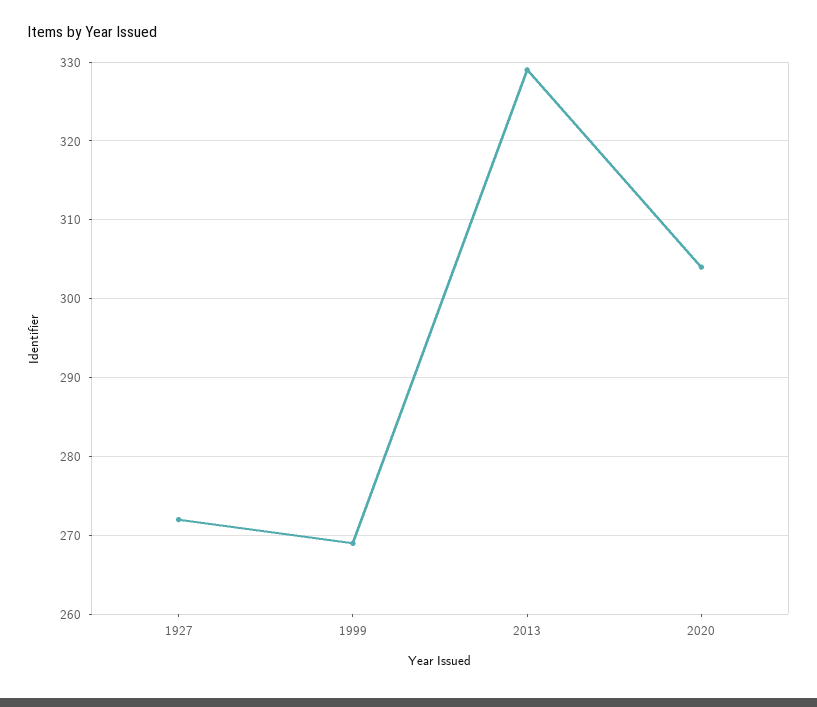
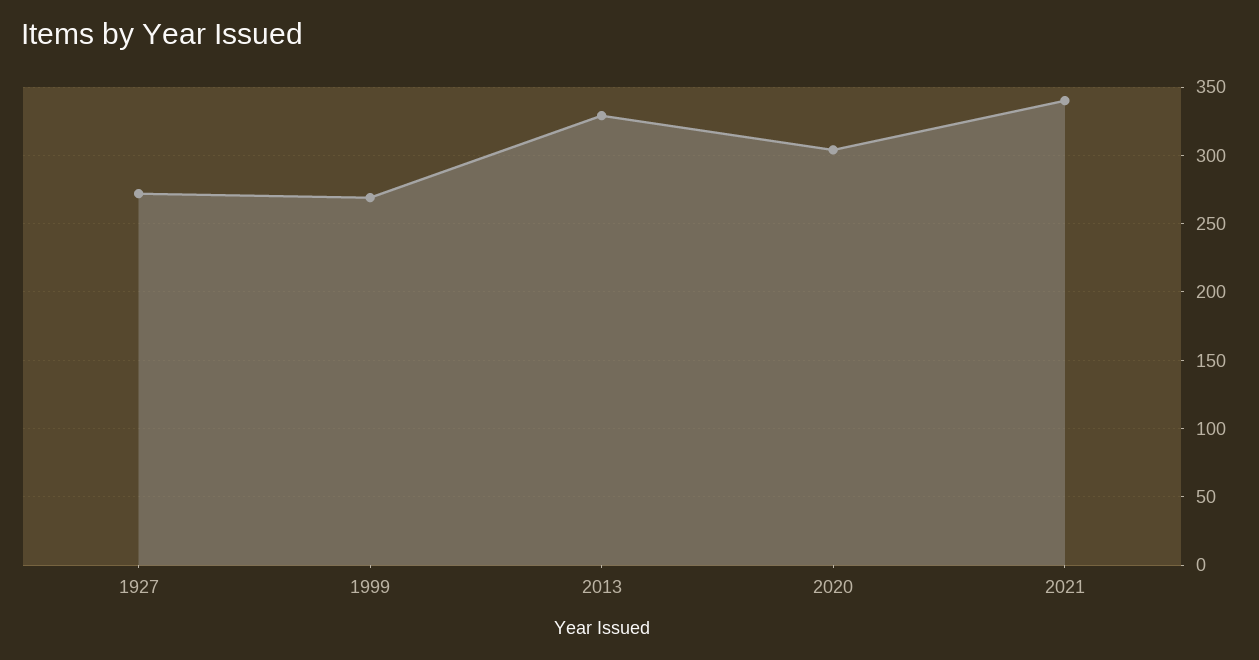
2021: none -> 340

